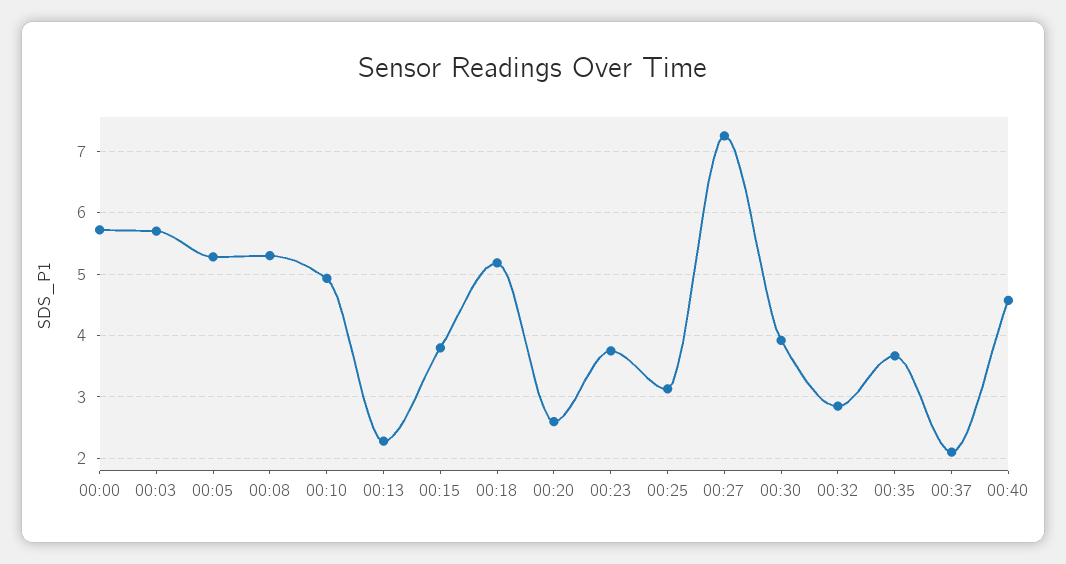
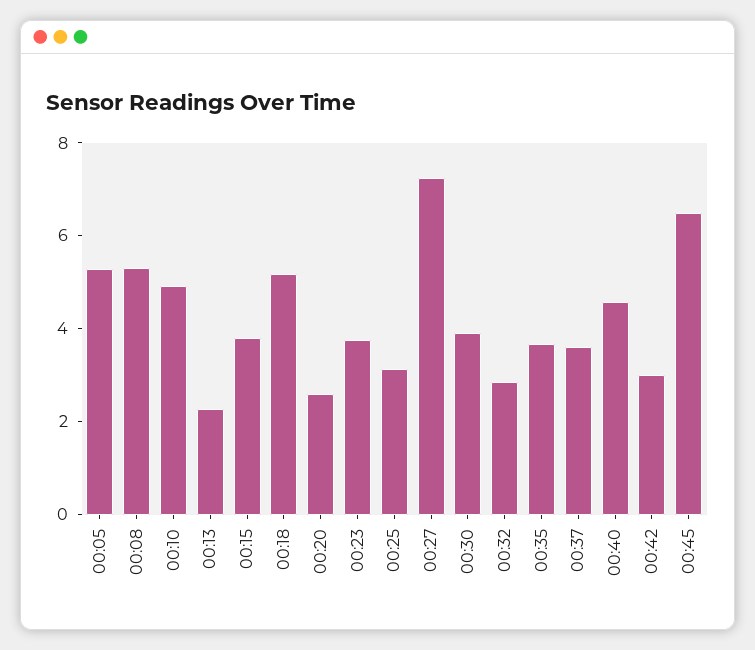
00:00: 5.7 -> none
00:03: 5.7 -> none
00:37: 2.1 -> 3.5
00:42: none -> 3
00:45: none -> 6.5

